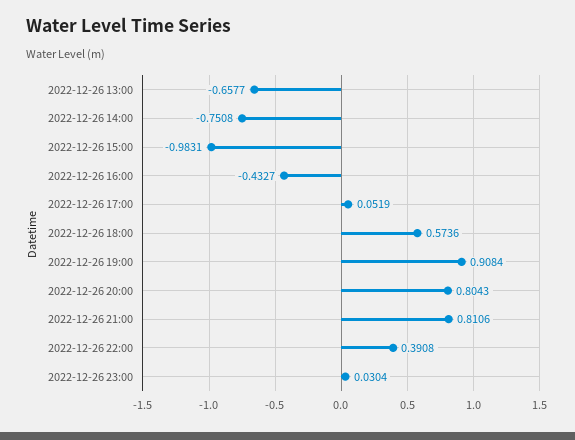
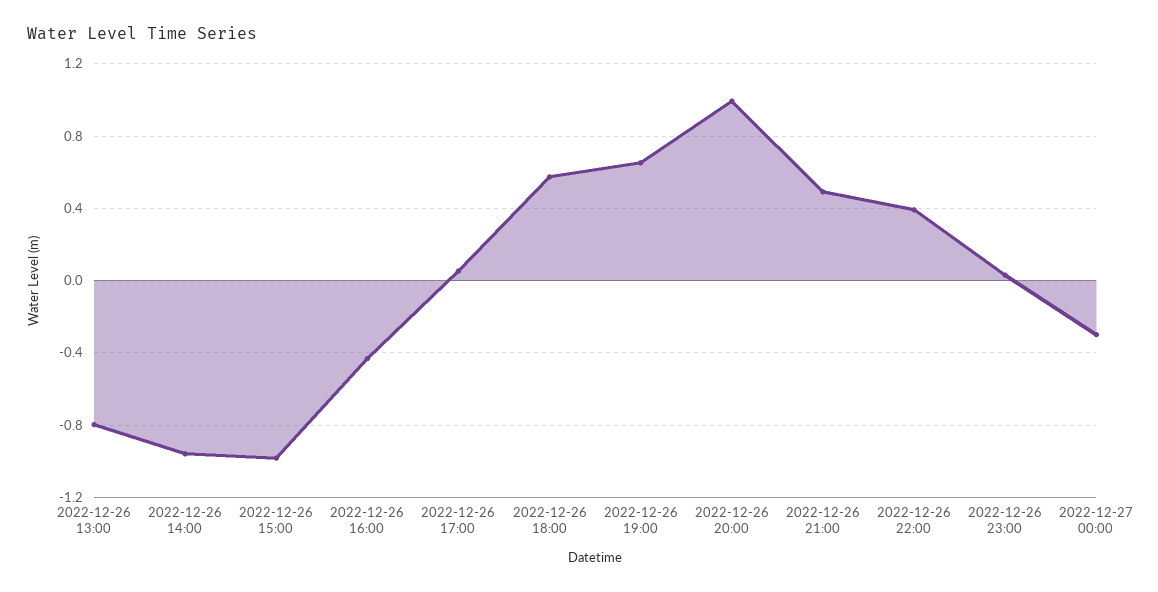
2022-12-26 13:00: -0.6577 -> -0.8
2022-12-26 14:00: -0.7508 -> -0.95
2022-12-26 19:00: 0.9084 -> 0.65
2022-12-26 20:00: 0.8043 -> 1
2022-12-26 21:00: 0.8106 -> 0.5
2022-12-27 00:00: none -> -0.3

